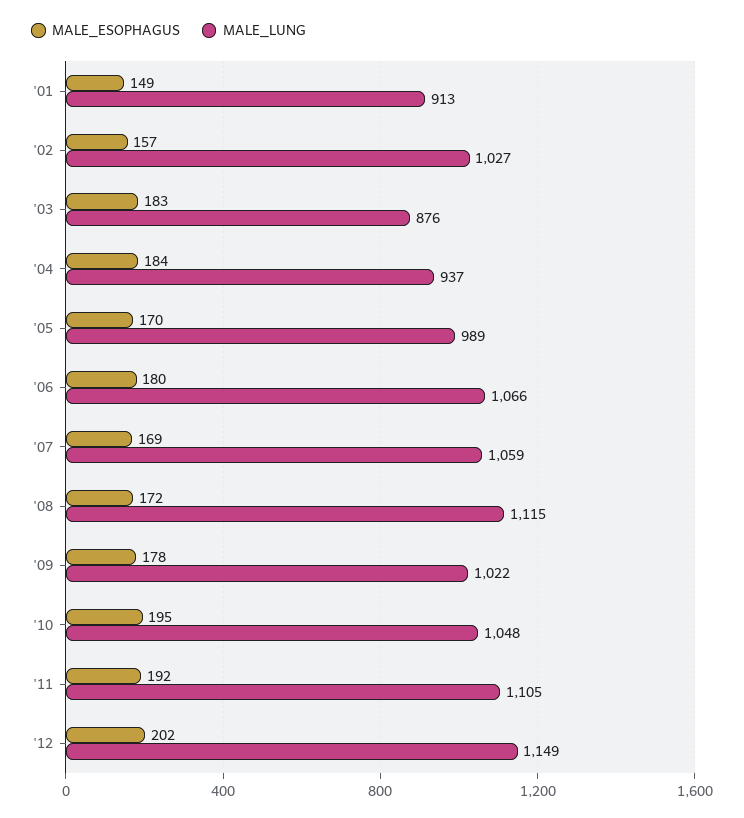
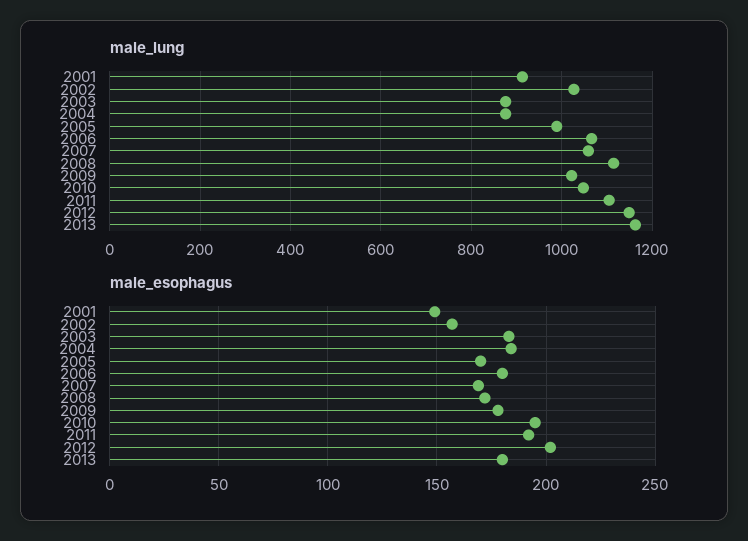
MALE_LUNG, '04: 937 -> 880
MALE_LUNG, 2013: none -> 1160
MALE_ESOPHAGUS, 2013: none -> 180

